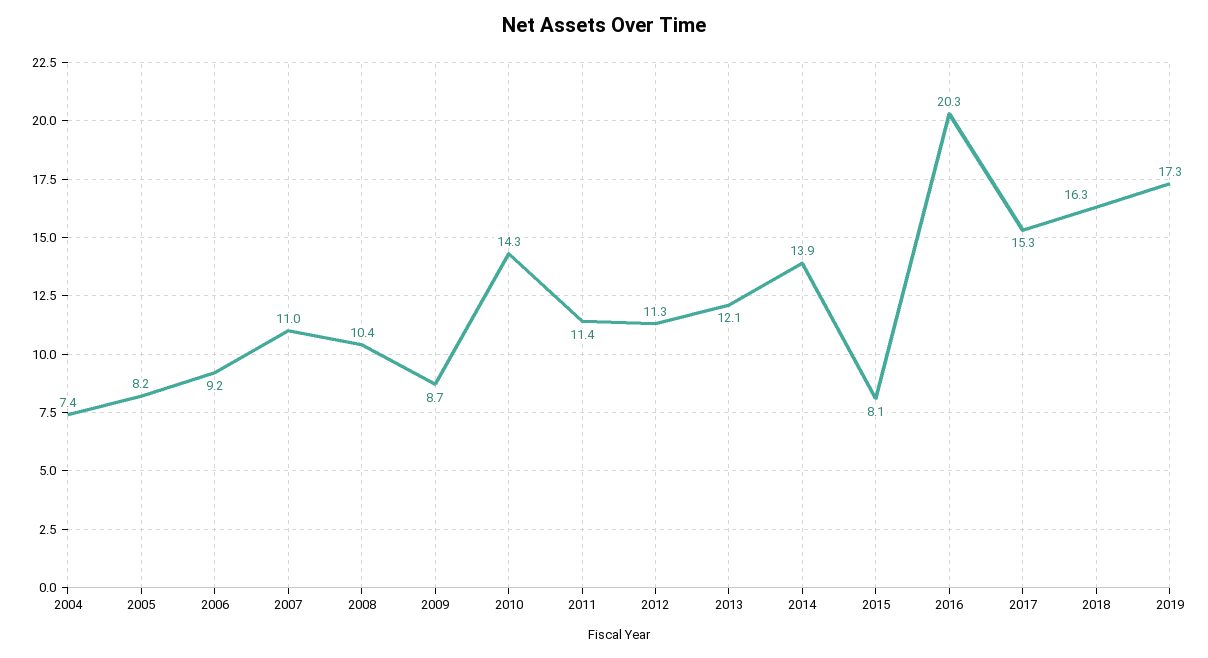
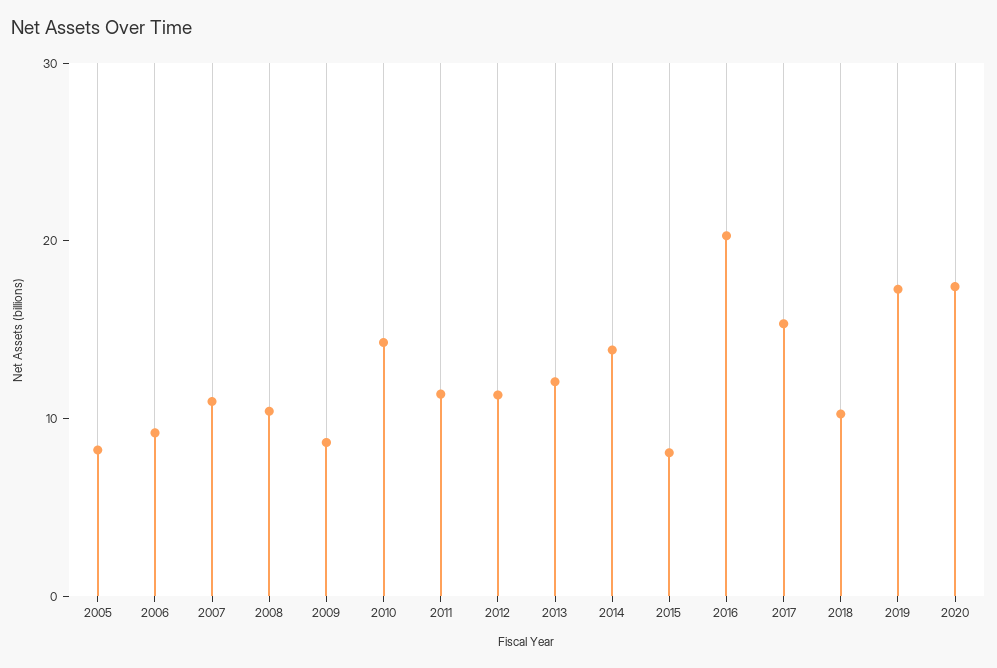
2004: 7.4 -> none
2018: 16.3 -> 10
2020: none -> 18

